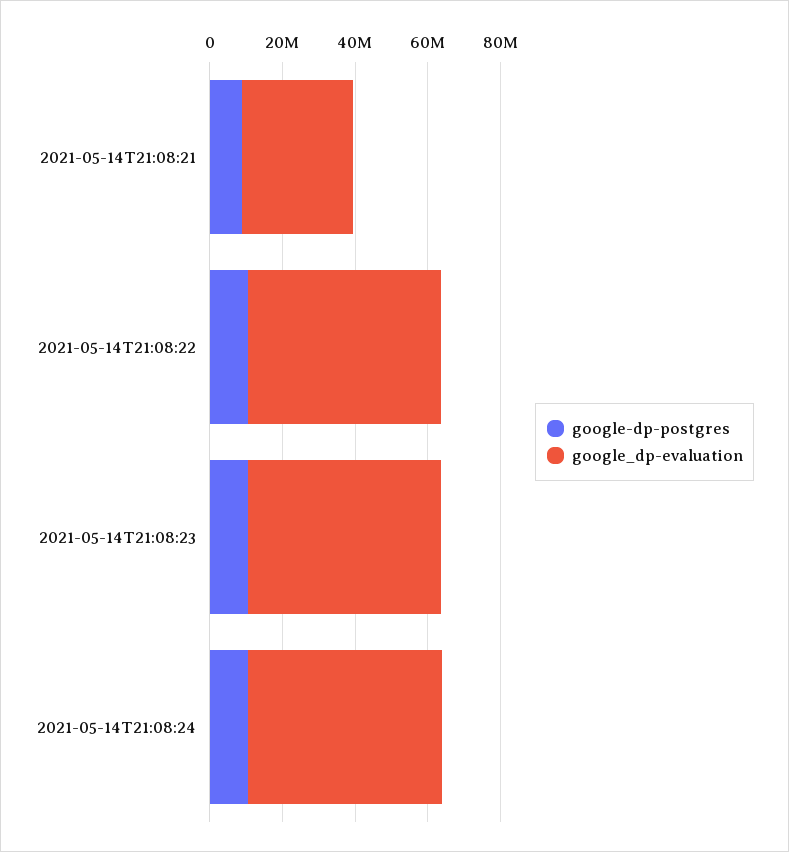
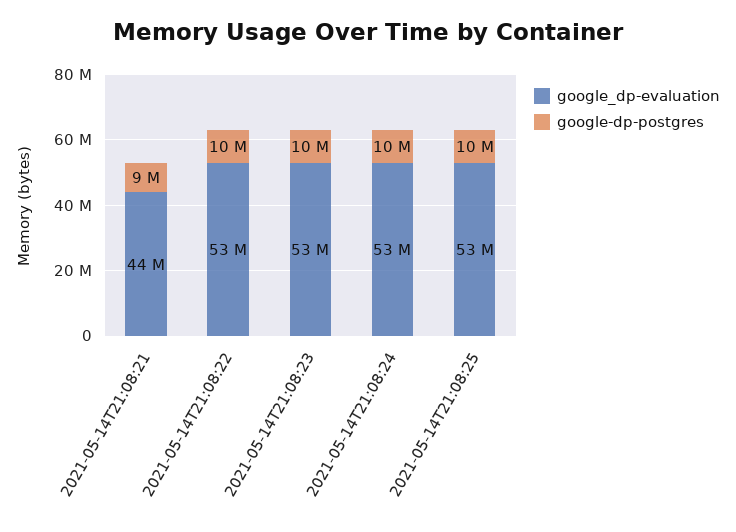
google_dp-evaluation, 2021-05-14T21:08:21: 30000000 -> 44000000
google_dp-evaluation, 2021-05-14T21:08:25: none -> 53000000
google-dp-postgres, 2021-05-14T21:08:25: none -> 10000000

